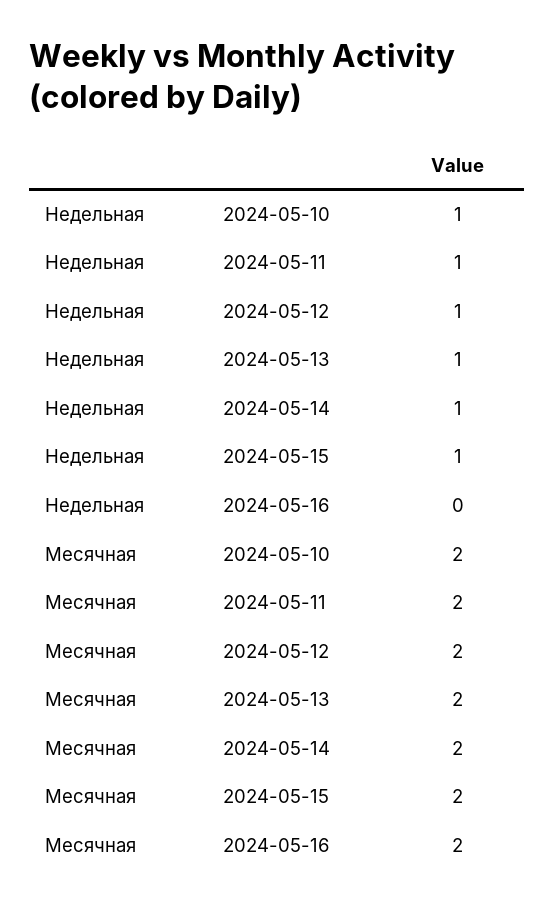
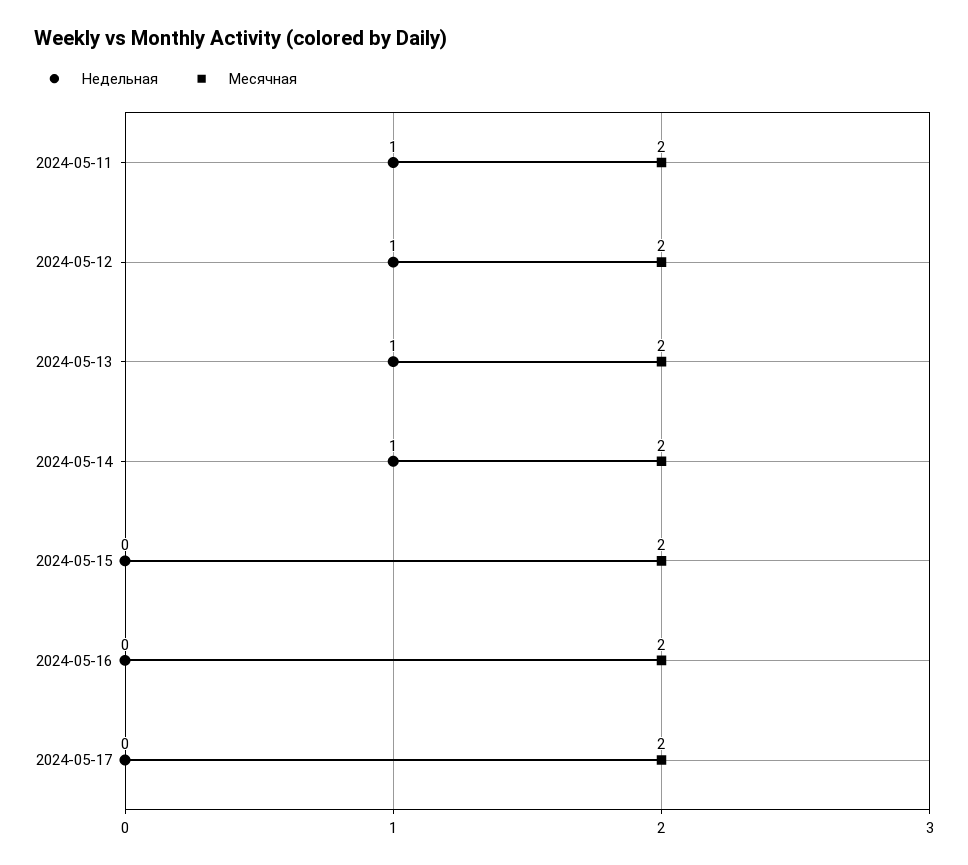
Недельная, 2024-05-10: 1 -> none
Недельная, 2024-05-15: 1 -> 0
Месячная, 2024-05-10: 2 -> none
Недельная, 2024-05-17: none -> 0
Месячная, 2024-05-17: none -> 2

